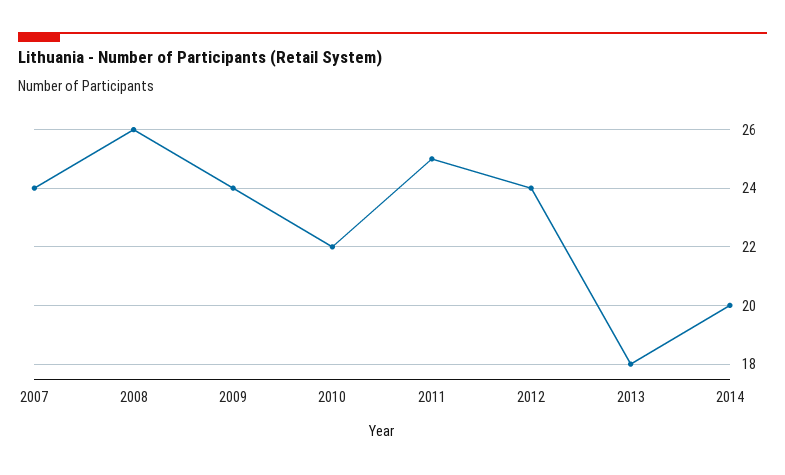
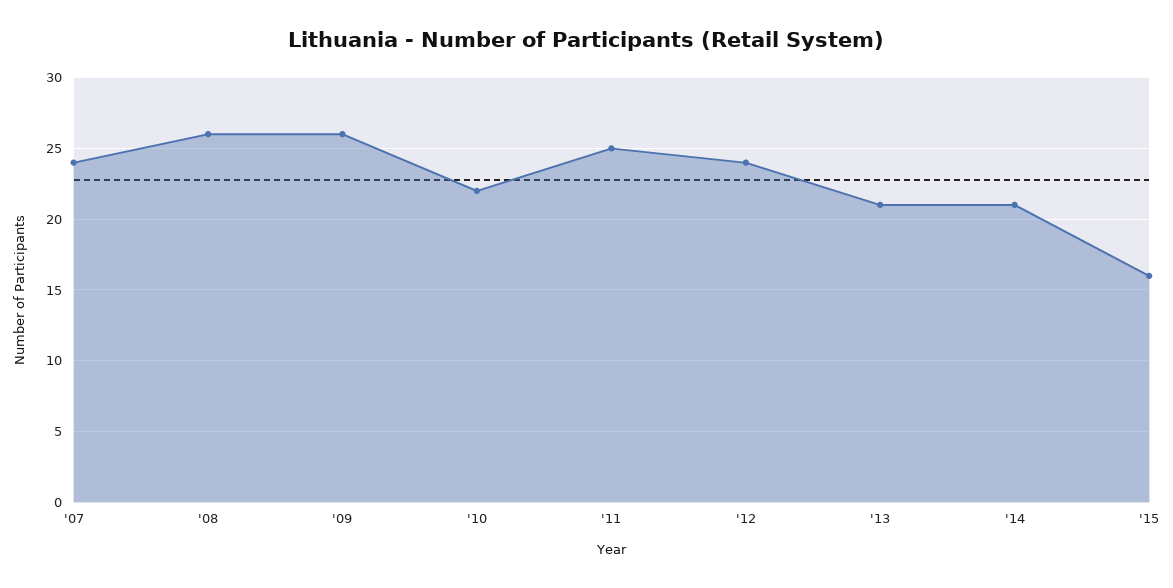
2009: 24 -> 26
2013: 18 -> 21
2014: 20 -> 21
'15: none -> 16

